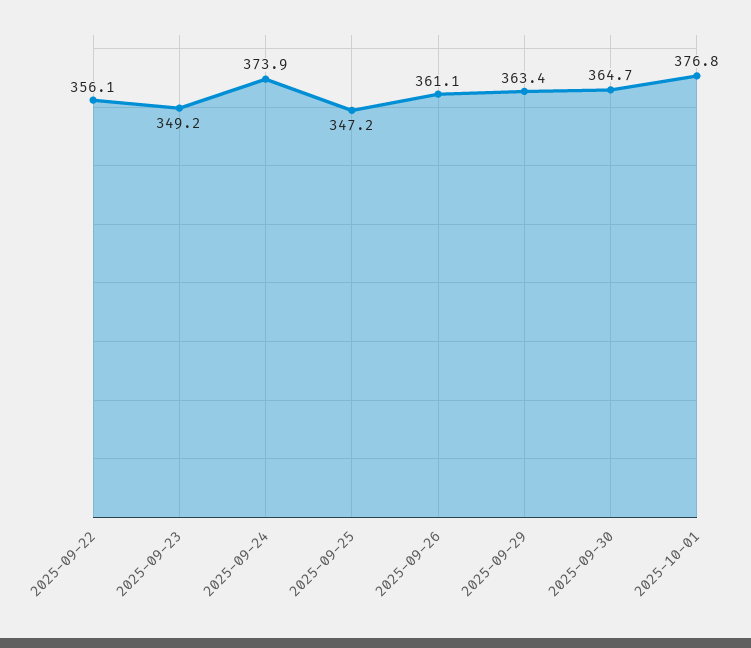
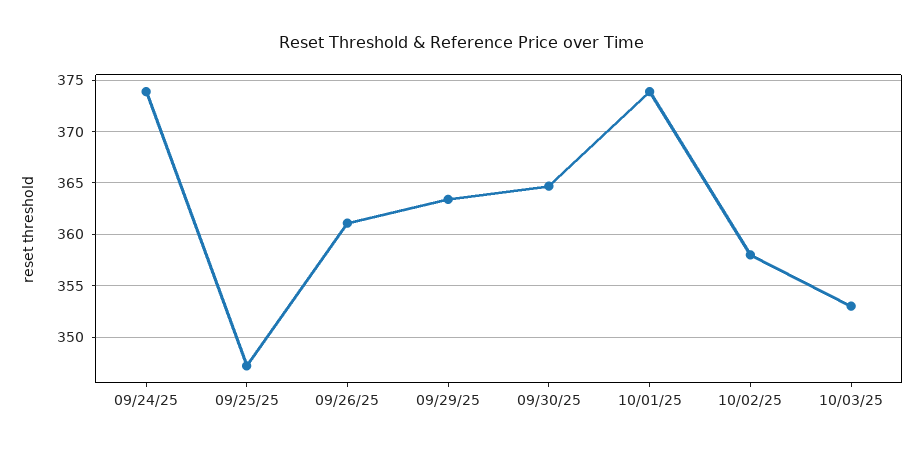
2025-09-22: 356.1 -> none
2025-09-23: 349.2 -> none
2025-10-01: 376.8 -> 374
10/02/25: none -> 358
10/03/25: none -> 353

